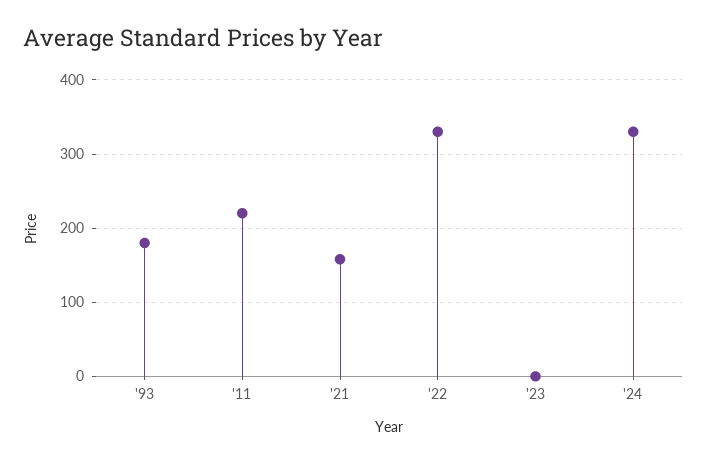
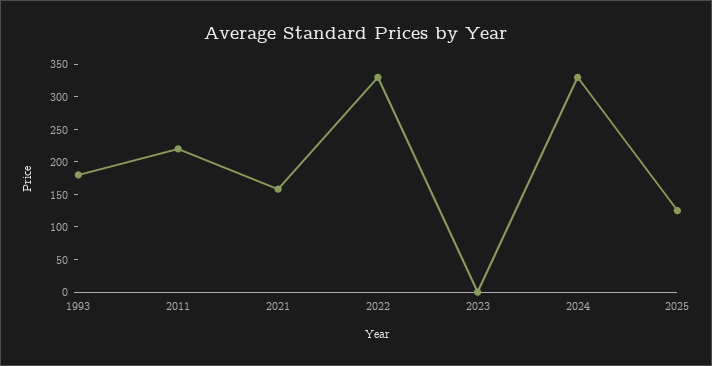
2025: none -> 125

